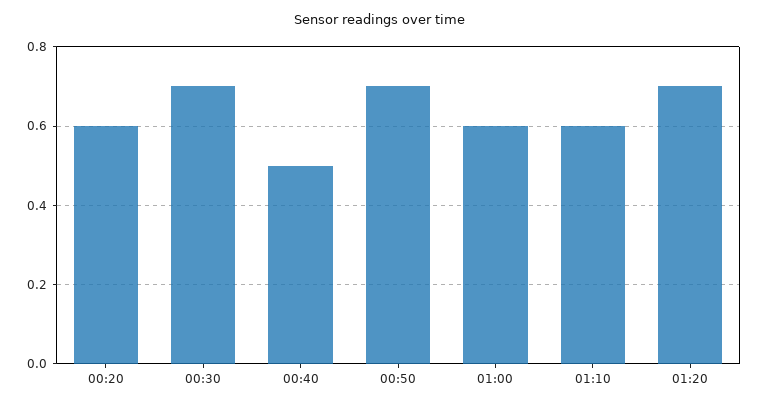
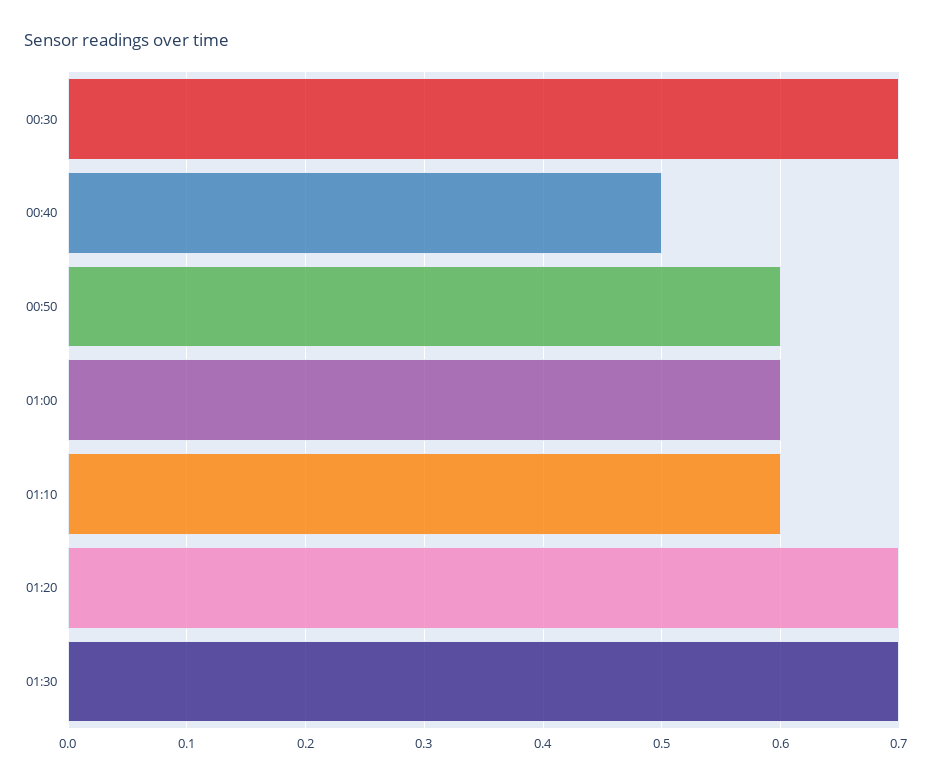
00:20: 0.6 -> none
00:50: 0.7 -> 0.6
01:30: none -> 0.7

